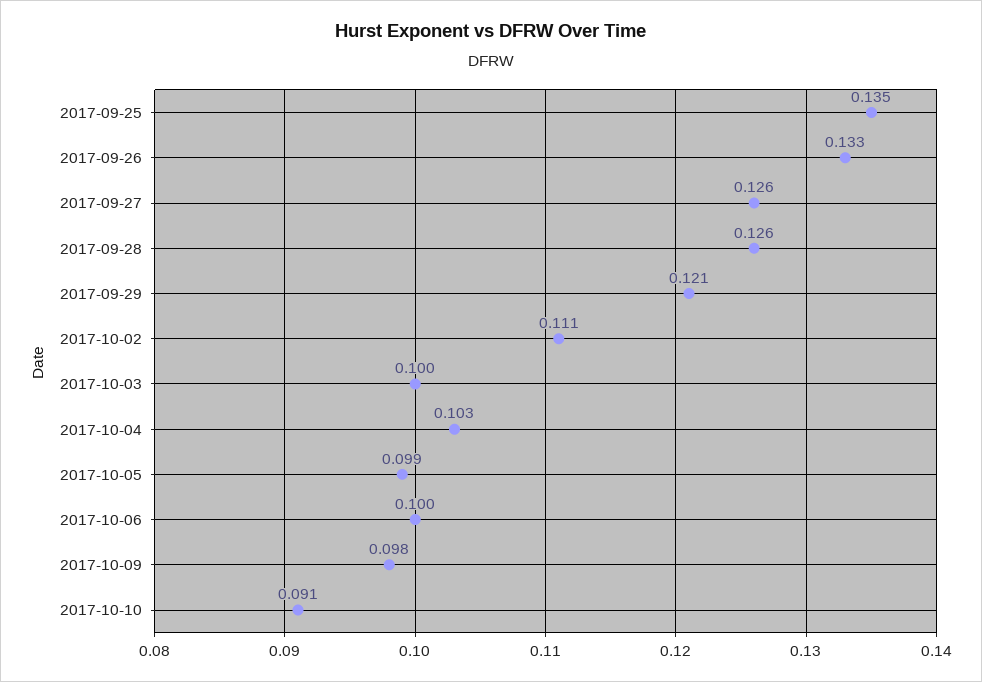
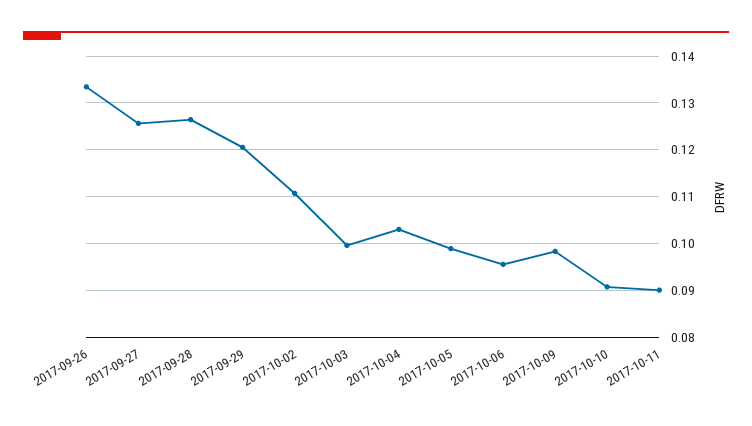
2017-09-25: 0.135 -> none
2017-10-06: 0.1 -> 0.096
2017-10-11: none -> 0.09

